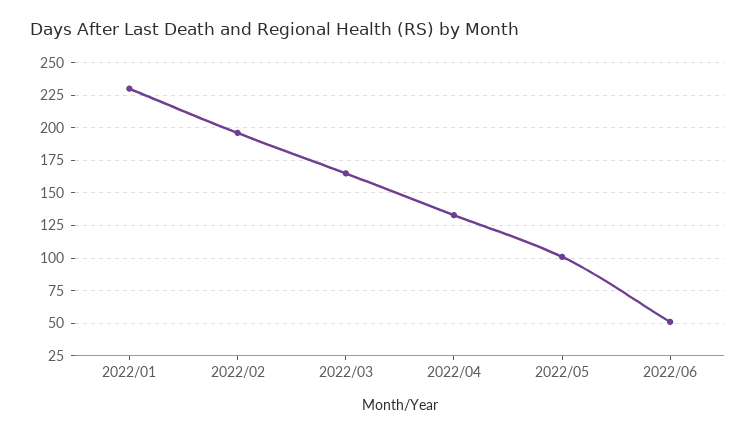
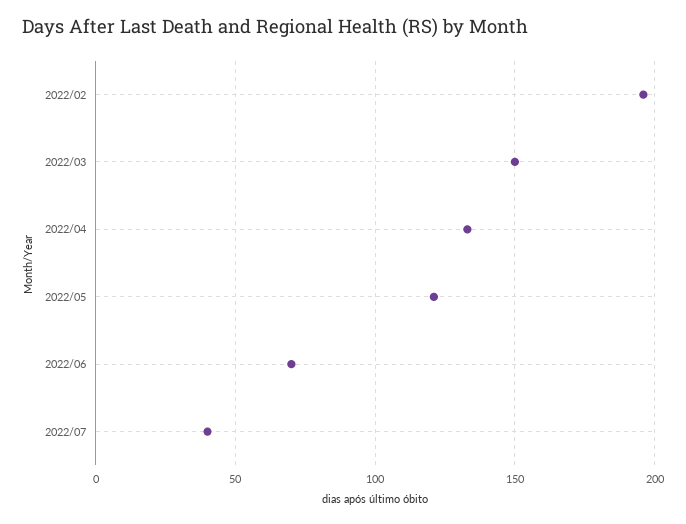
2022/01: 230 -> none
2022/03: 165 -> 150
2022/05: 100 -> 120
2022/06: 50 -> 70
2022/07: none -> 40

